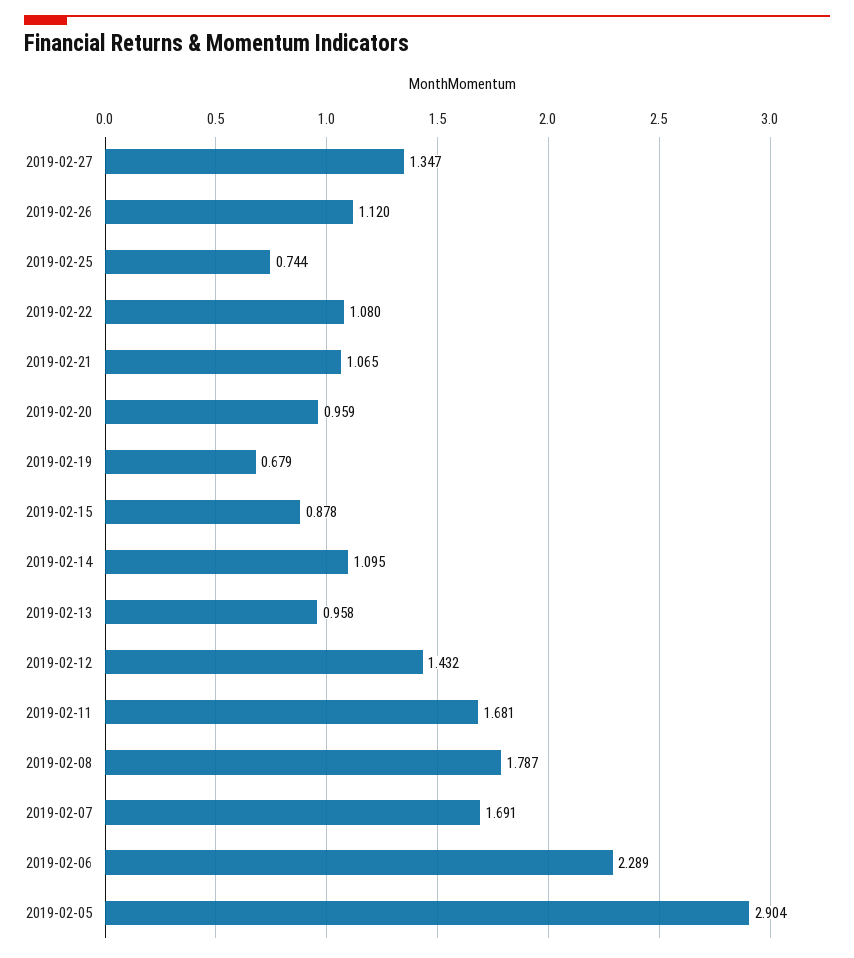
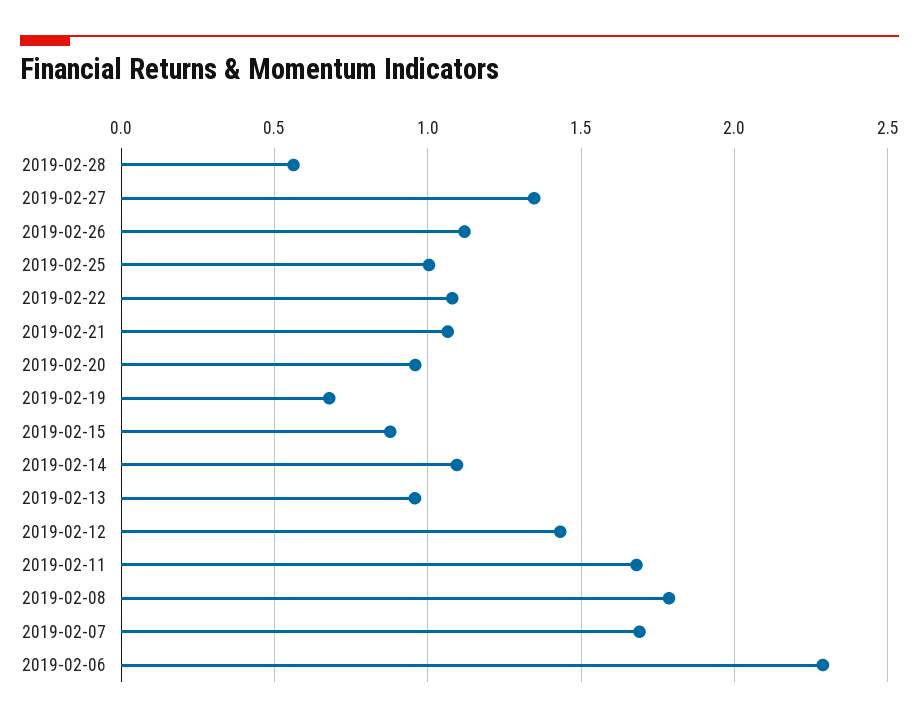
2019-02-25: 0.744 -> 1
2019-02-05: 2.904 -> none
2019-02-28: none -> 0.55

